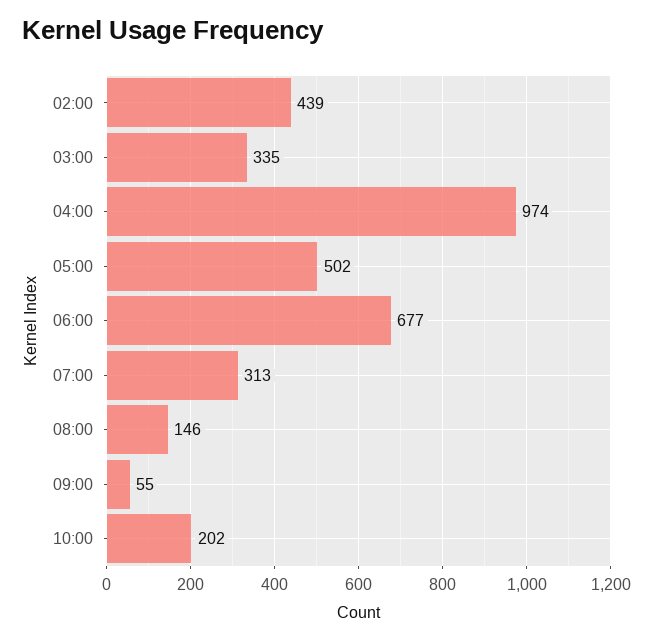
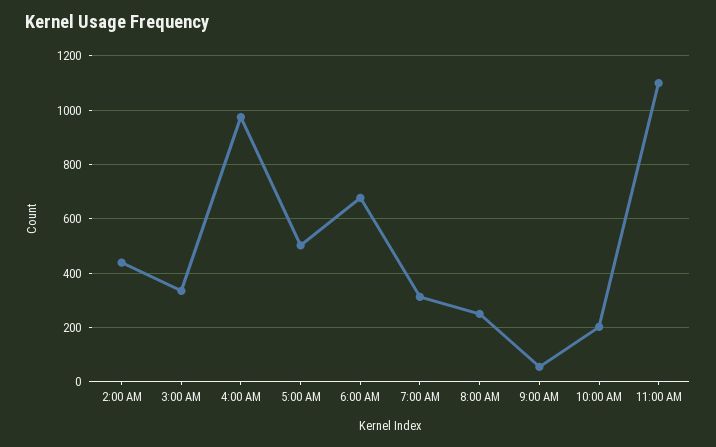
08:00: 146 -> 250
11:00 AM: none -> 1100

